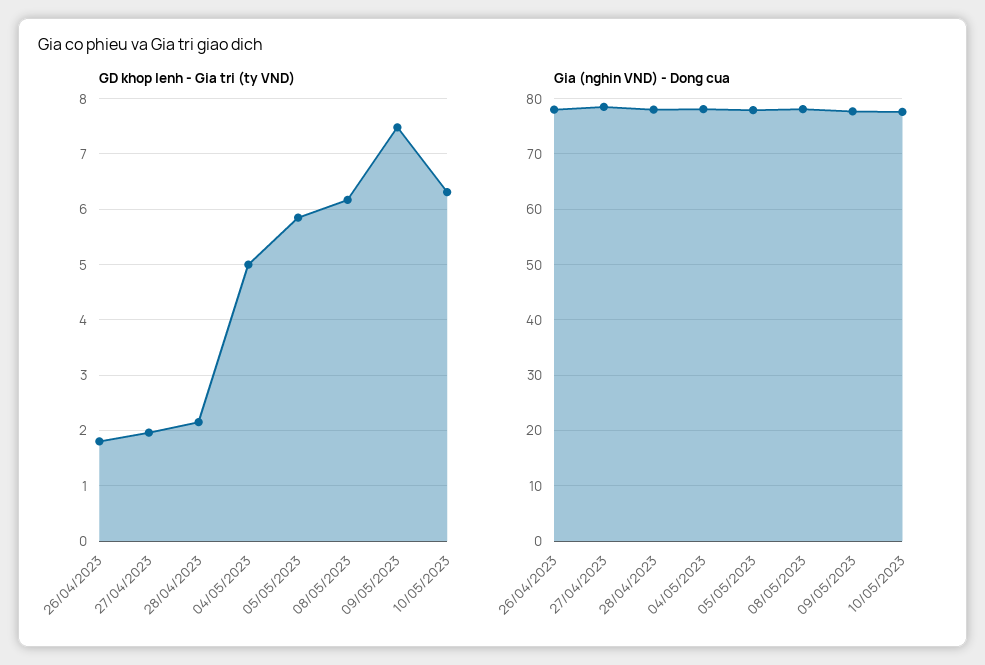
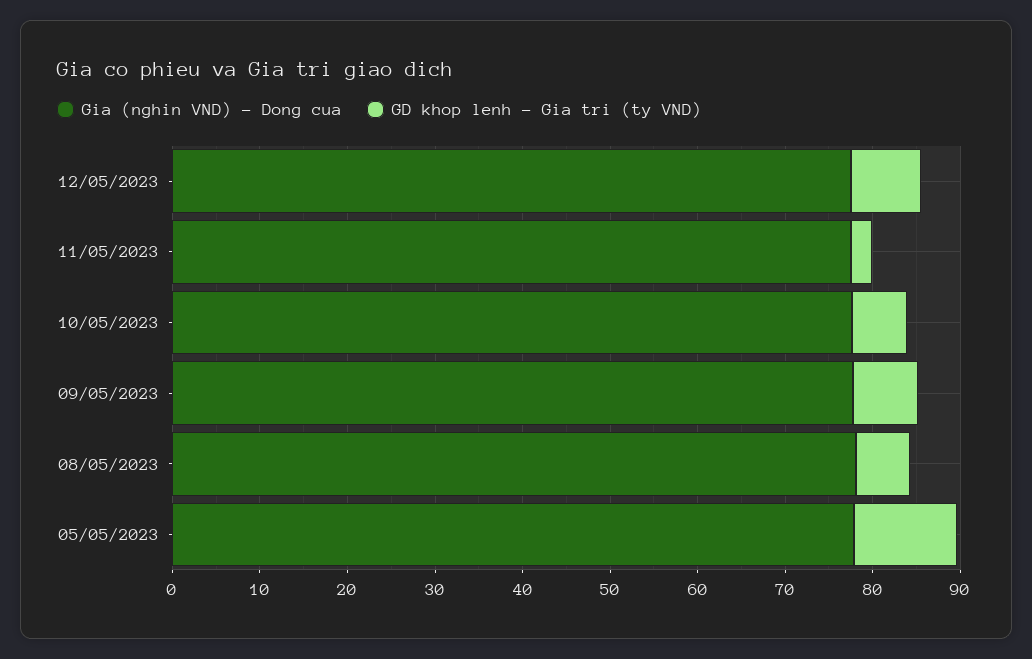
GD khop lenh - Gia tri (ty VND), 26/04/2023: 1.8 -> none
GD khop lenh - Gia tri (ty VND), 27/04/2023: 2 -> none
GD khop lenh - Gia tri (ty VND), 28/04/2023: 2.2 -> none
GD khop lenh - Gia tri (ty VND), 04/05/2023: 5 -> none
GD khop lenh - Gia tri (ty VND), 05/05/2023: 5.8 -> 12
Gia (nghin VND) - Dong cua, 26/04/2023: 78 -> none
Gia (nghin VND) - Dong cua, 27/04/2023: 78 -> none
Gia (nghin VND) - Dong cua, 28/04/2023: 78 -> none
Gia (nghin VND) - Dong cua, 04/05/2023: 78 -> none
Gia (nghin VND) - Dong cua, 12/05/2023: none -> 78
GD khop lenh - Gia tri (ty VND), 12/05/2023: none -> 8
Gia (nghin VND) - Dong cua, 11/05/2023: none -> 78
GD khop lenh - Gia tri (ty VND), 11/05/2023: none -> 2

